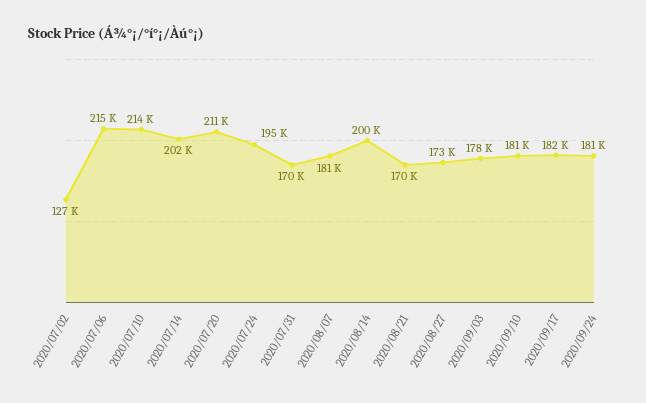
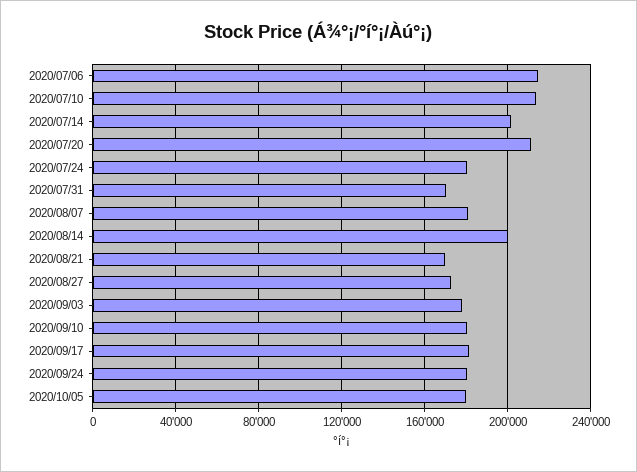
2020/07/02: 127000 -> none
2020/07/24: 195000 -> 180000
2020/10/05: none -> 180000

